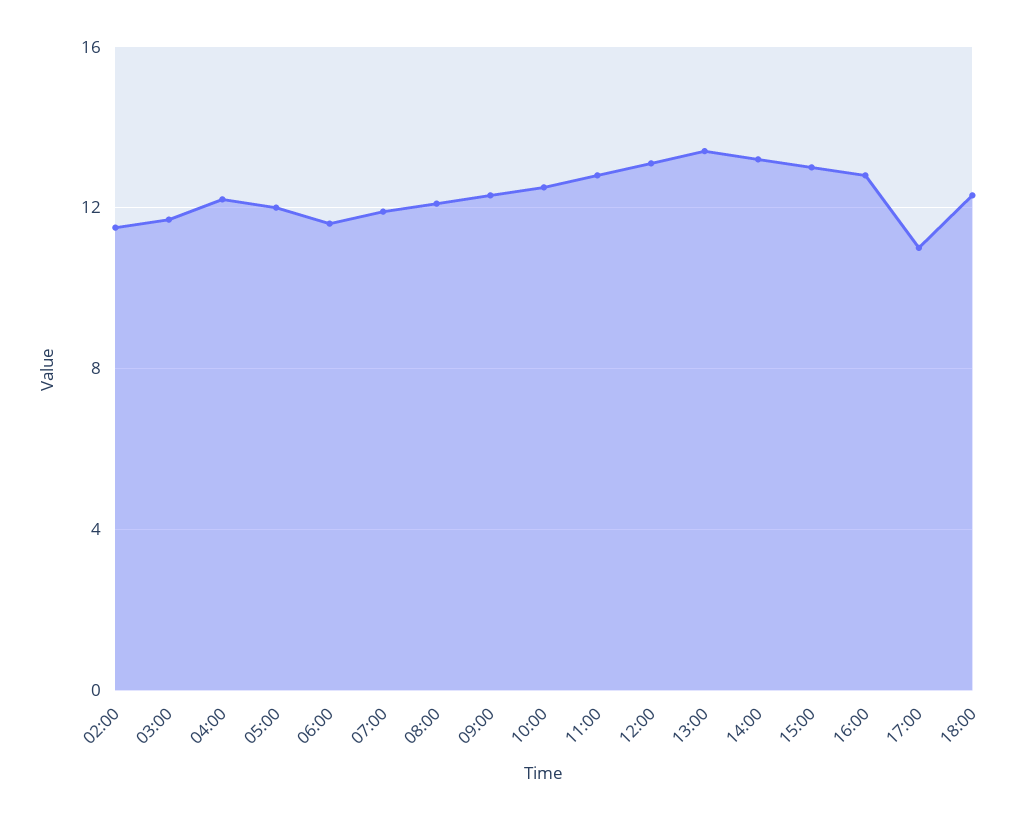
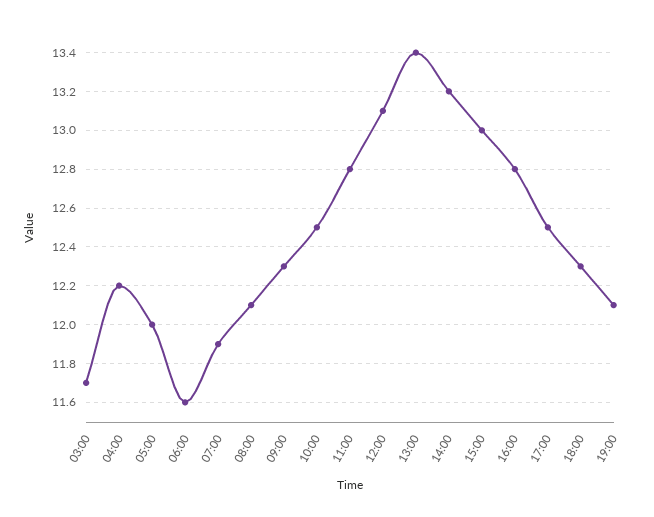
02:00: 11.5 -> none
17:00: 11 -> 12.5
19:00: none -> 12.1

